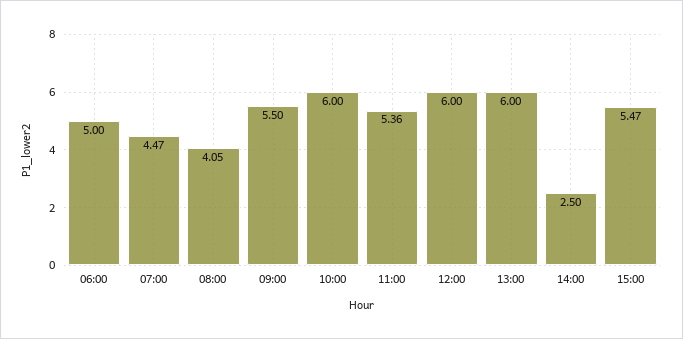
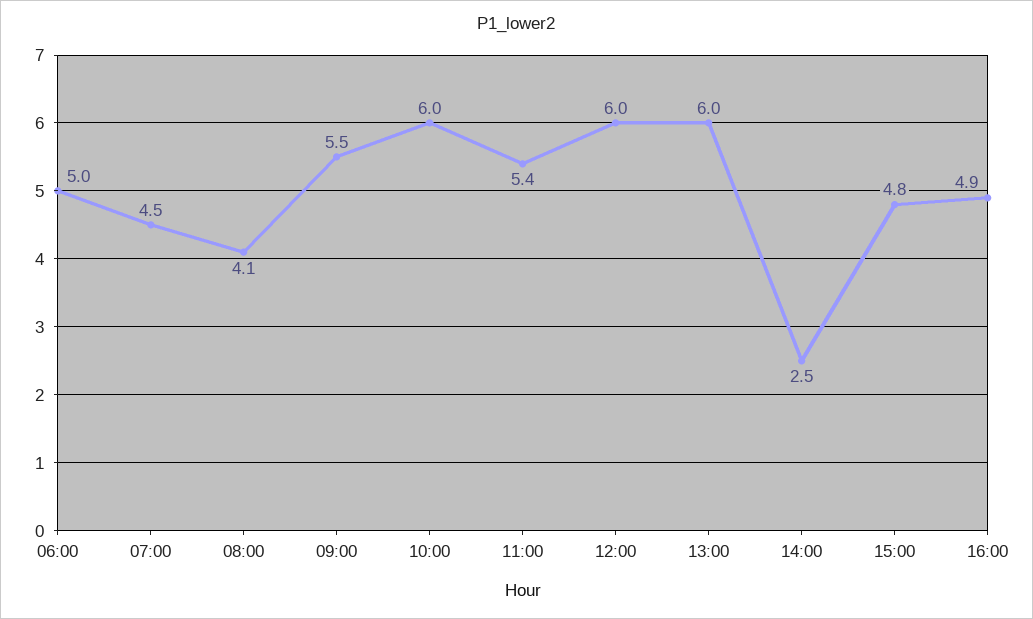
15:00: 5.47 -> 4.8
16:00: none -> 4.9

